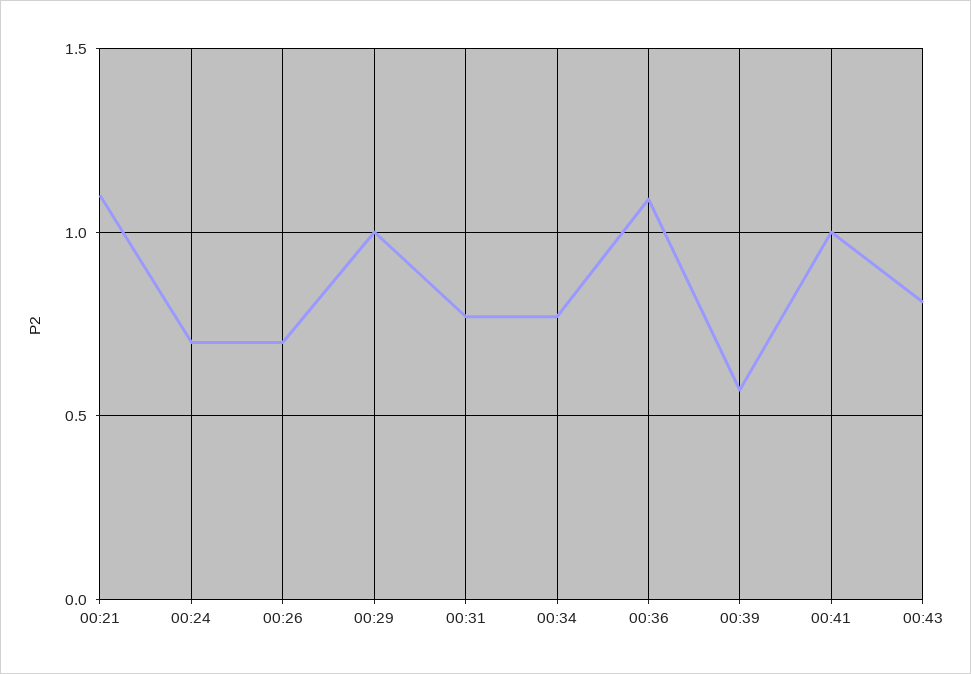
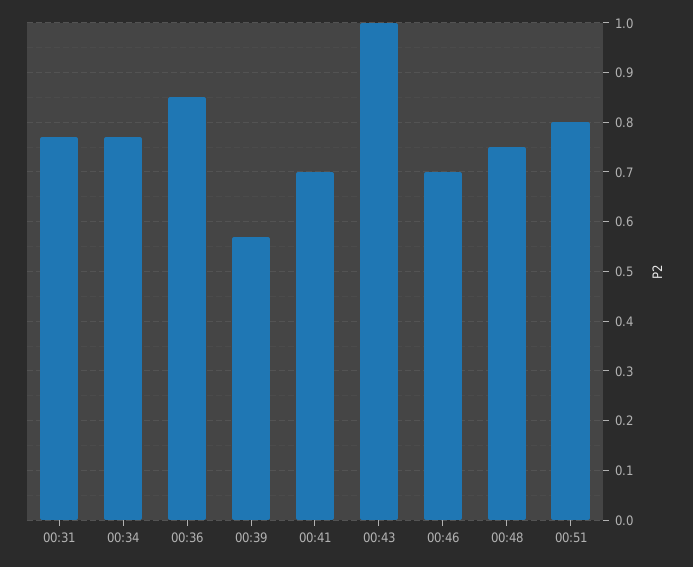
00:21: 1.1 -> none
00:24: 0.7 -> none
00:26: 0.7 -> none
00:29: 1 -> none
00:36: 1.1 -> 0.85
00:41: 1 -> 0.7
00:43: 0.8 -> 1
00:46: none -> 0.7
00:48: none -> 0.75
00:51: none -> 0.8

